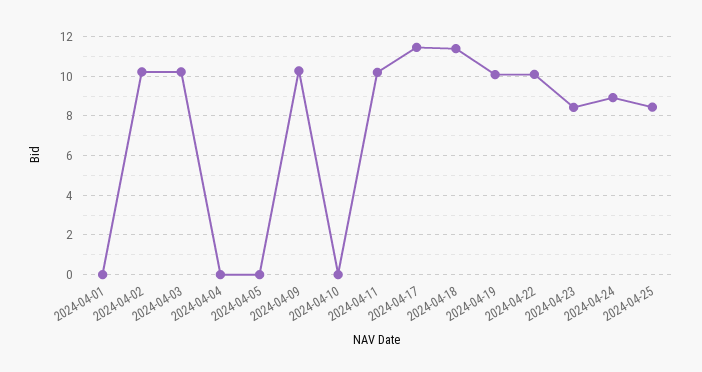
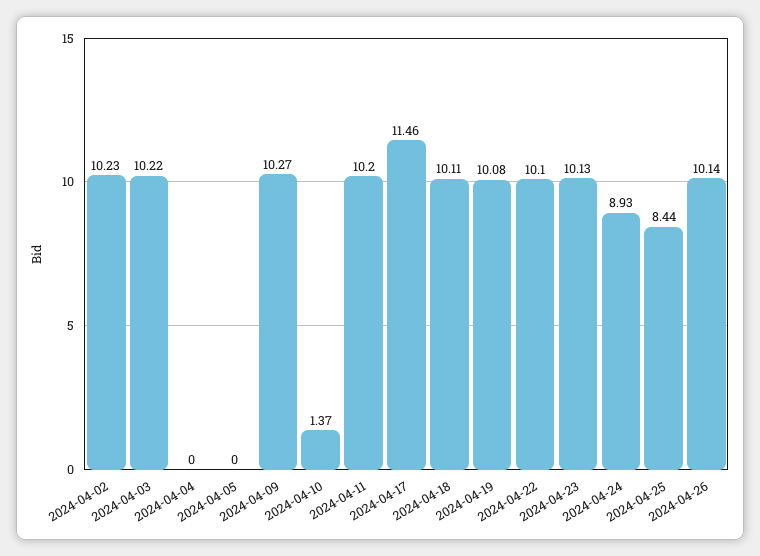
2024-04-01: 0 -> none
2024-04-10: 0 -> 1.37
2024-04-18: 11.5 -> 10.11
2024-04-23: 8.5 -> 10.13
2024-04-26: none -> 10.14

